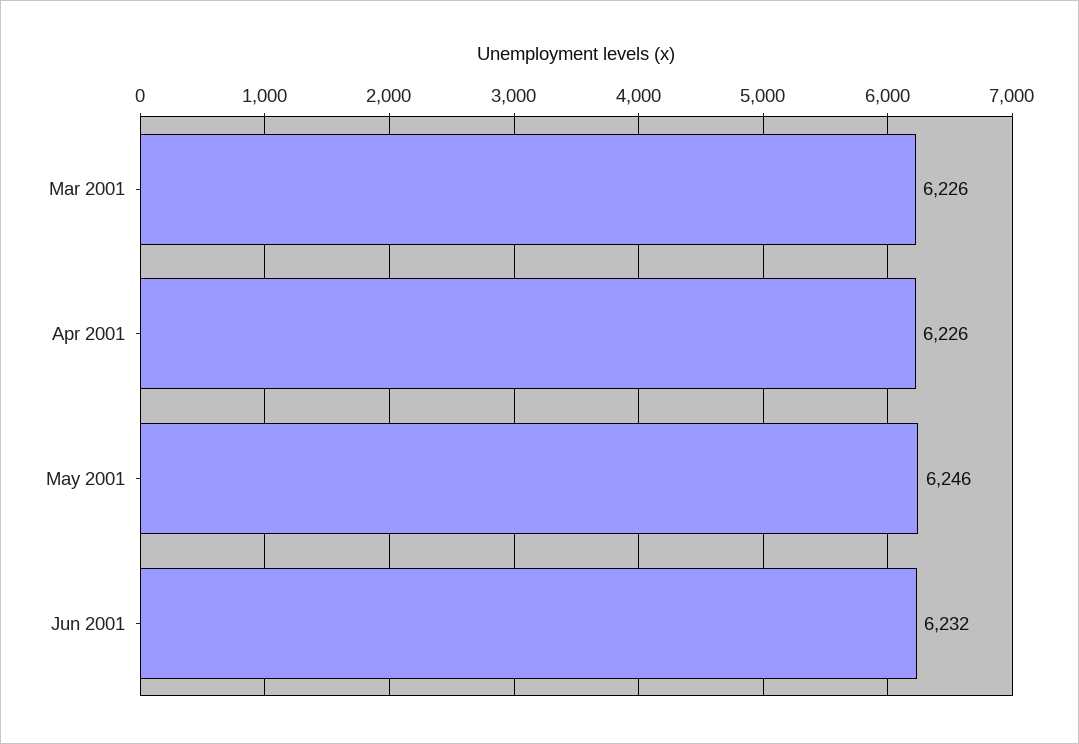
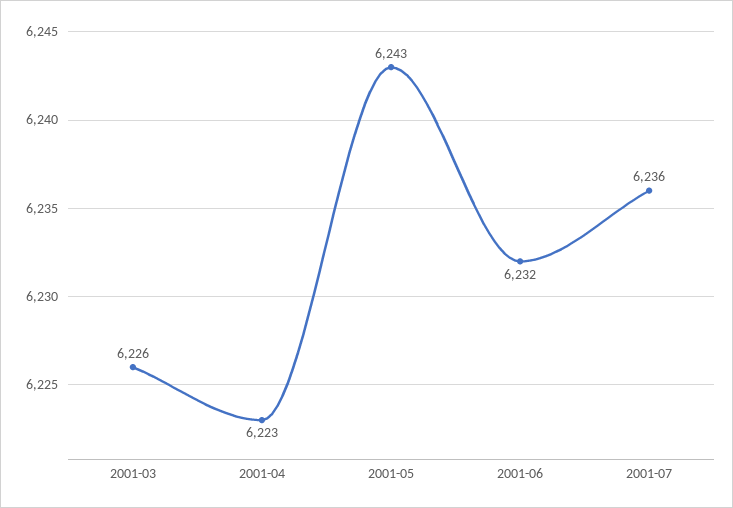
Apr 2001: 6226 -> 6223
May 2001: 6246 -> 6243
2001-07: none -> 6236

